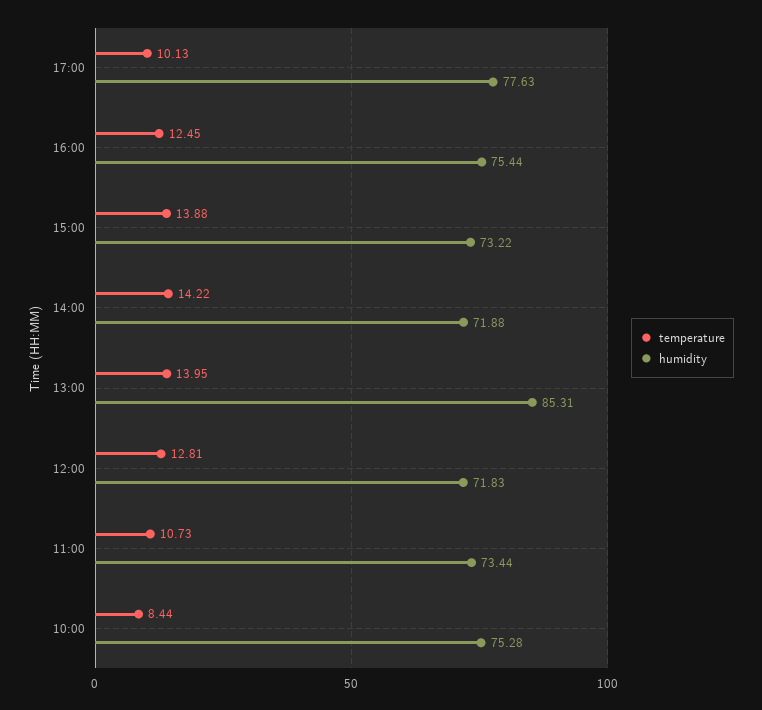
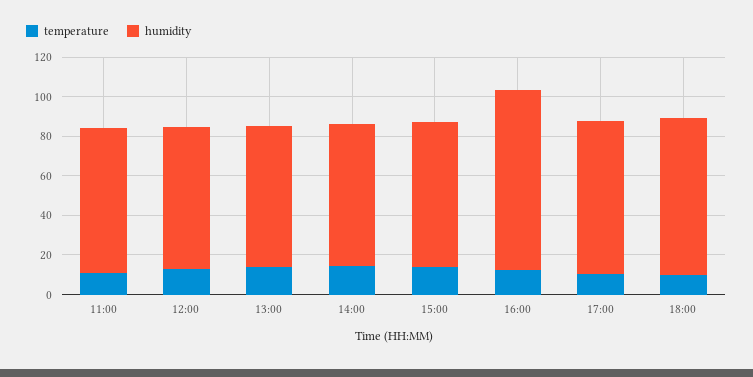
humidity, 16:00: 75.44 -> 90
humidity, 13:00: 85.31 -> 70
temperature, 10:00: 8.44 -> none
humidity, 10:00: 75.28 -> none
temperature, 18:00: none -> 10
humidity, 18:00: none -> 80

